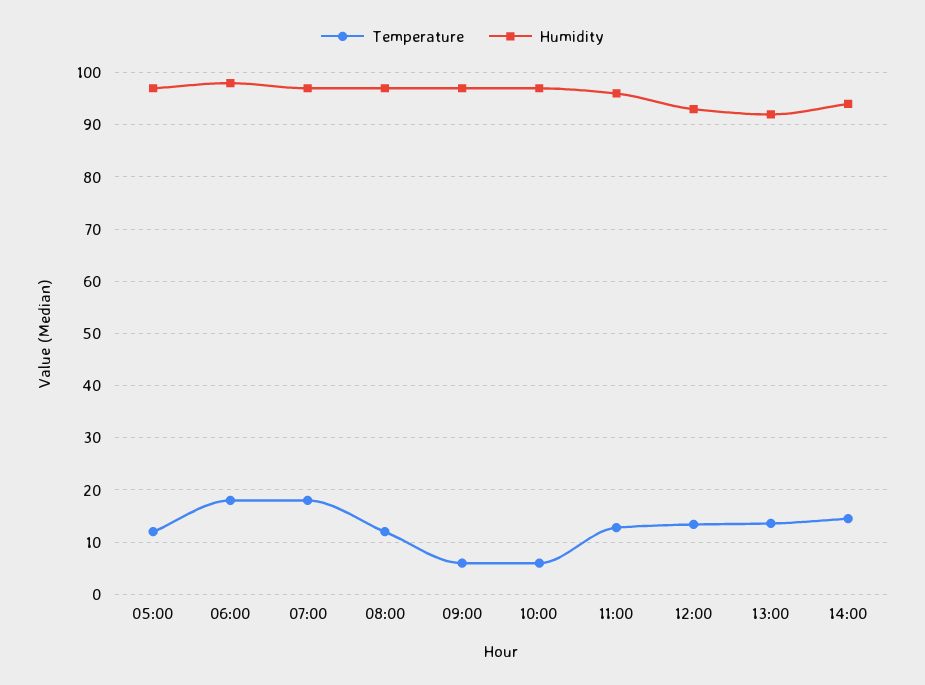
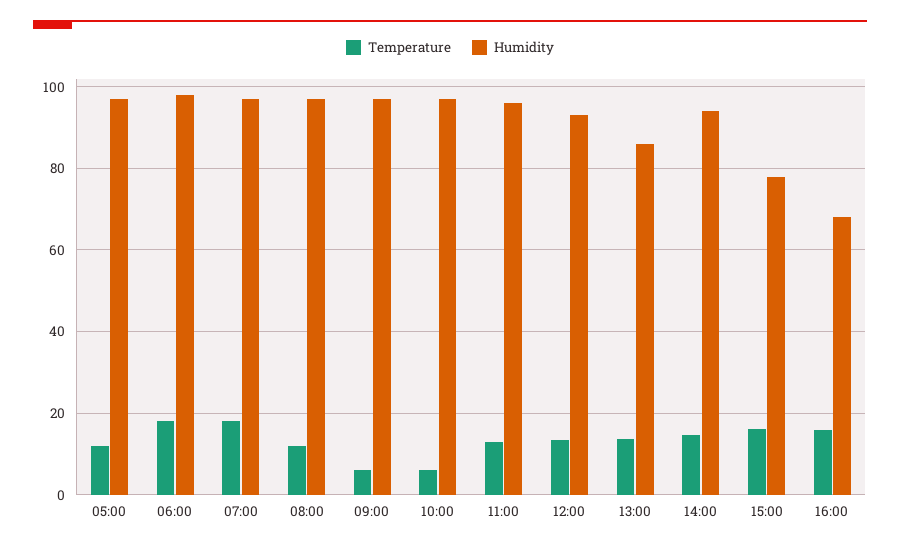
Humidity, 13:00: 92 -> 86
Temperature, 15:00: none -> 16
Humidity, 15:00: none -> 78
Temperature, 16:00: none -> 16
Humidity, 16:00: none -> 68

